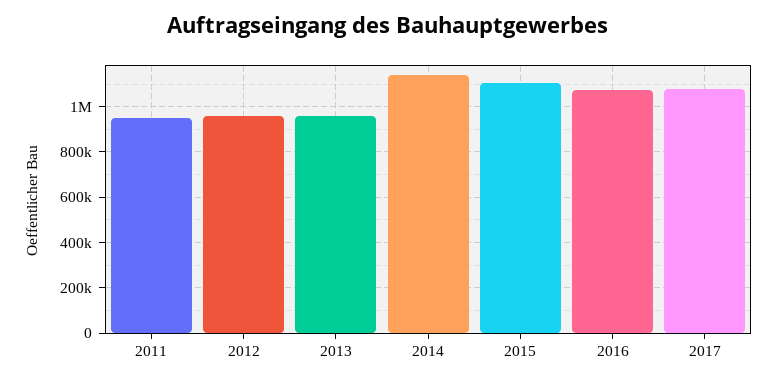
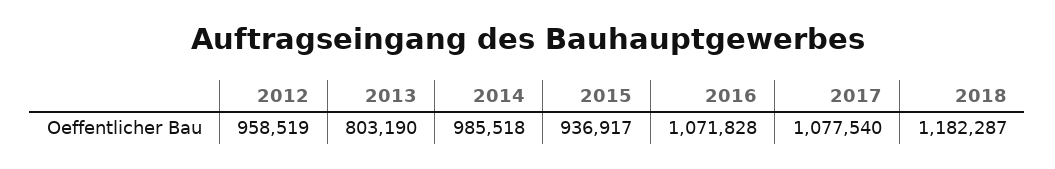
2011: 950000 -> none
2013: 950000 -> 803190
2014: 1150000 -> 985518
2015: 1100000 -> 936917
2018: none -> 1182287

